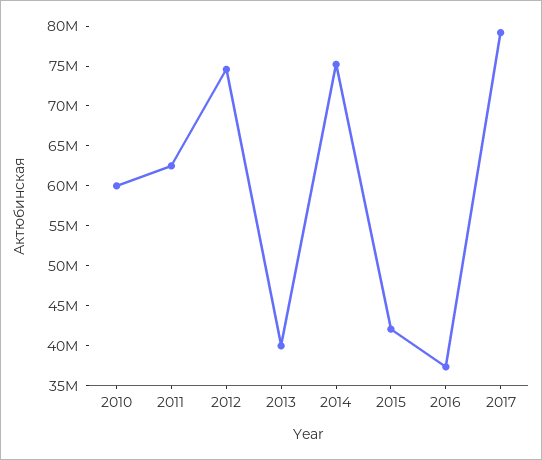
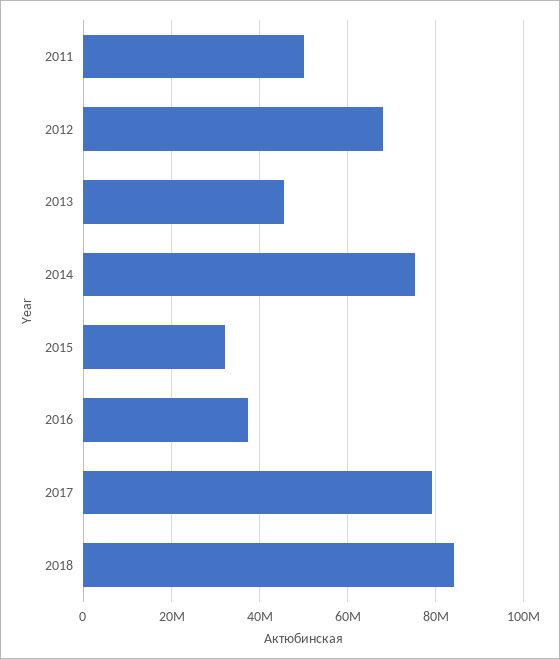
2010: 60000000 -> none
2011: 62500000 -> 50000000
2012: 75000000 -> 68000000
2013: 40000000 -> 46000000
2015: 42500000 -> 32000000
2018: none -> 84000000

